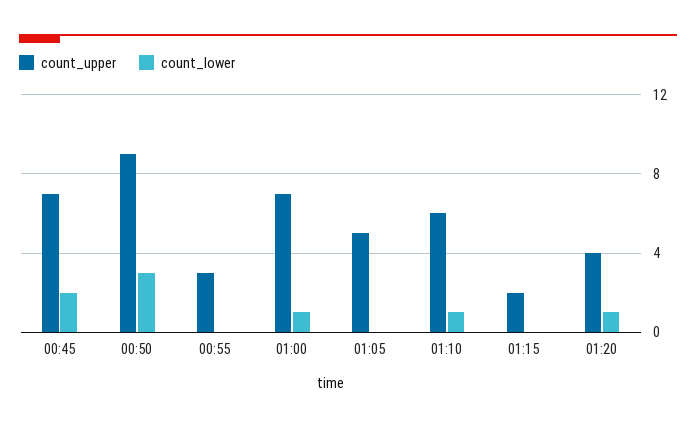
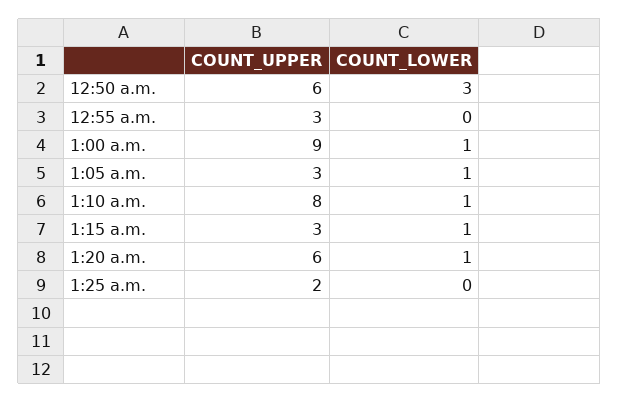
count_upper, 00:45: 7 -> none
count_lower, 00:45: 2 -> none
count_upper, 00:50: 9 -> 6
count_upper, 01:00: 7 -> 9
count_upper, 01:05: 5 -> 3
count_lower, 01:05: 0 -> 1
count_upper, 01:10: 6 -> 8
count_upper, 01:15: 2 -> 3
count_lower, 01:15: 0 -> 1
count_upper, 01:20: 4 -> 6
count_upper, 1:25 a.m.: none -> 2
count_lower, 1:25 a.m.: none -> 0

